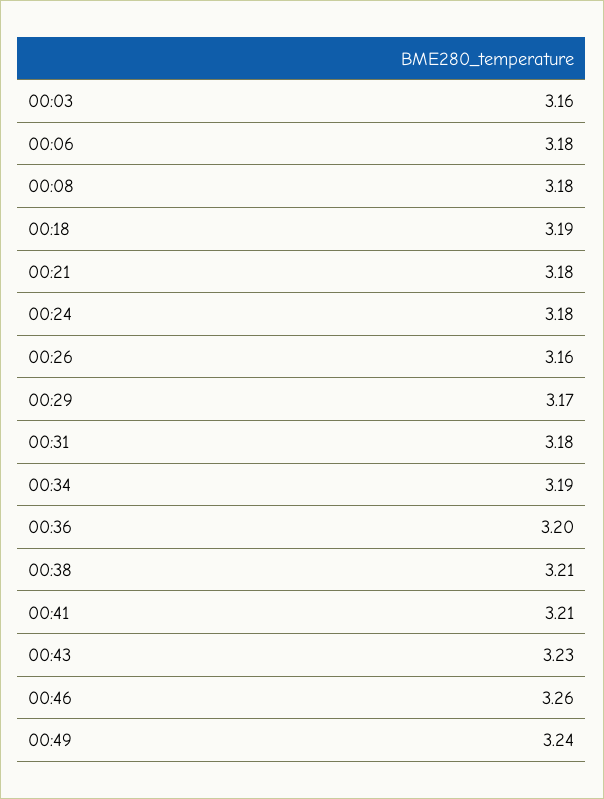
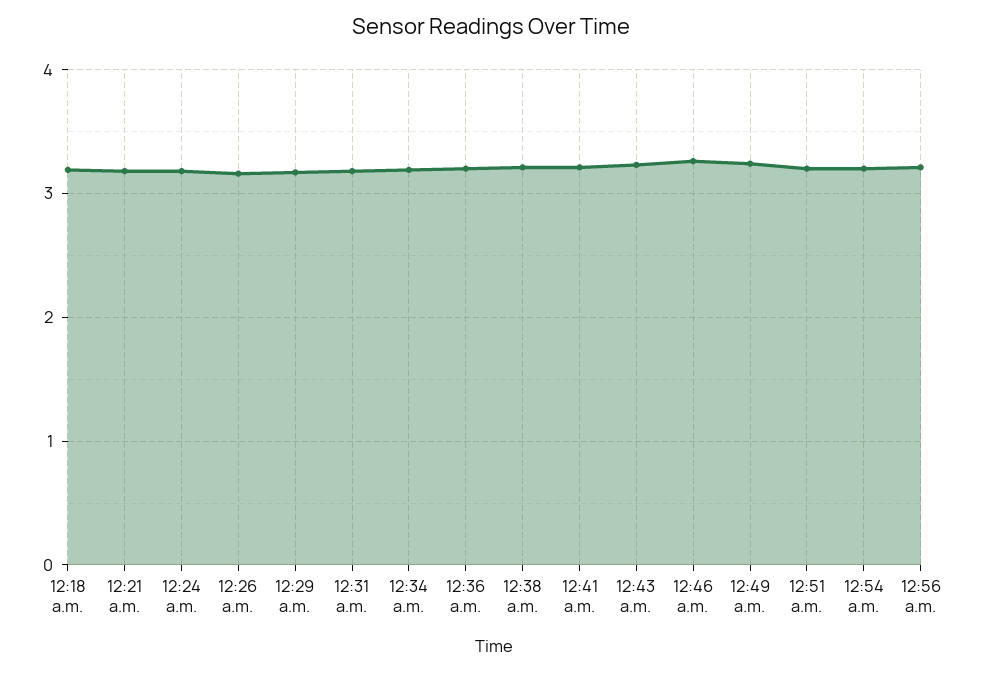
00:03: 3.16 -> none
00:06: 3.18 -> none
00:08: 3.18 -> none
12:51 a.m.: none -> 3.2
12:54 a.m.: none -> 3.2
12:56 a.m.: none -> 3.2

